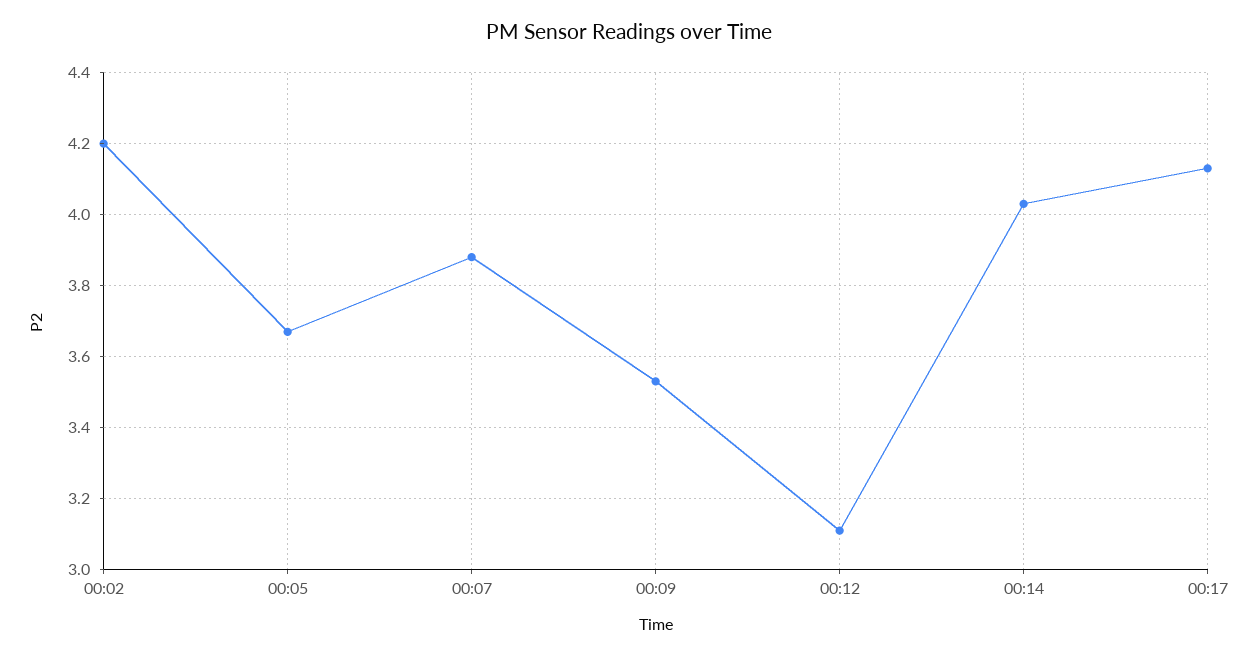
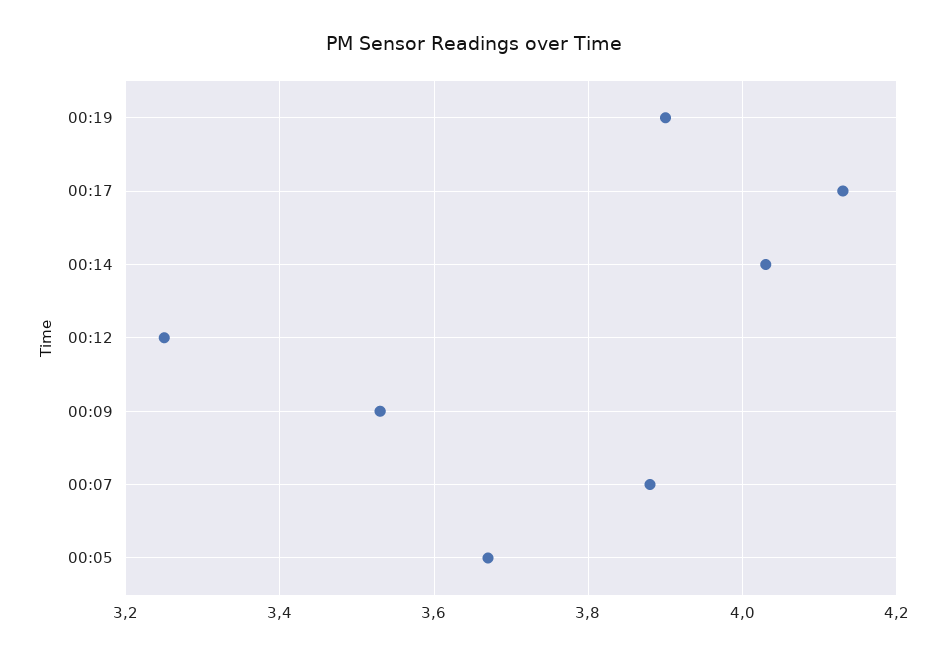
00:02: 4.2 -> none
00:12: 3.1 -> 3.25
00:19: none -> 3.9

